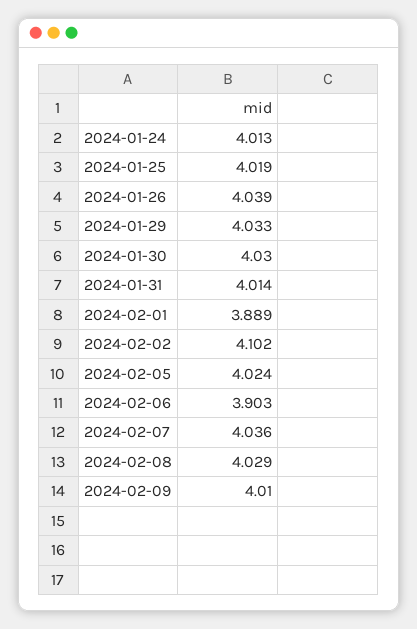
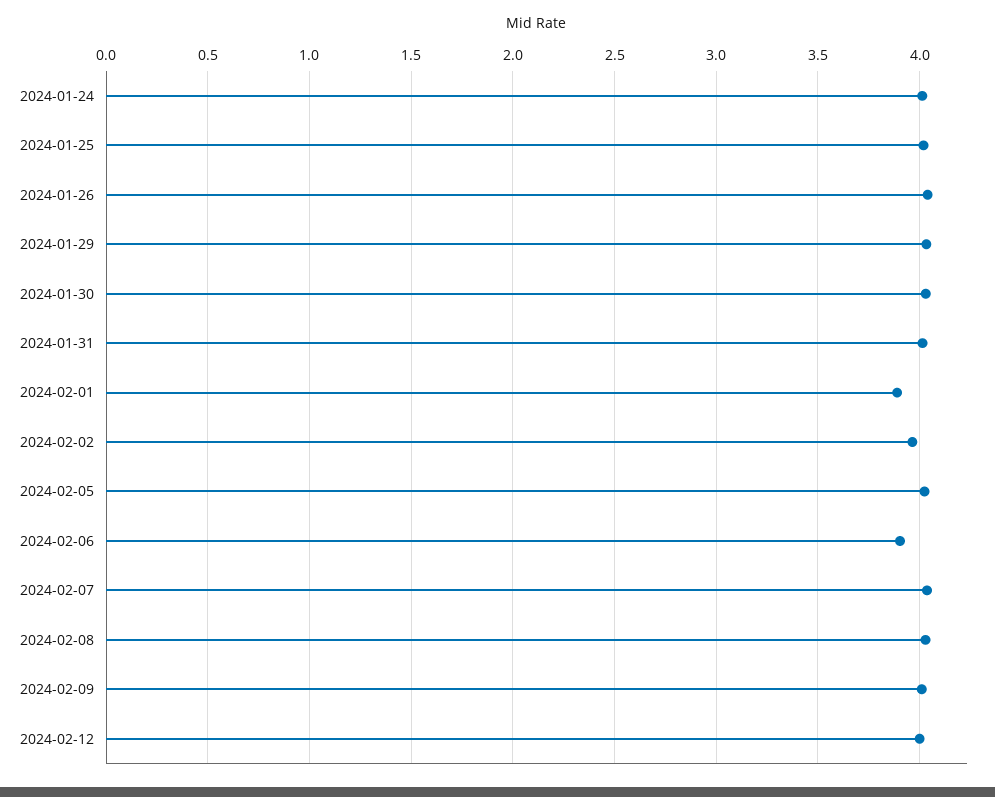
2024-02-02: 4.102 -> 3.95
2024-02-12: none -> 4

